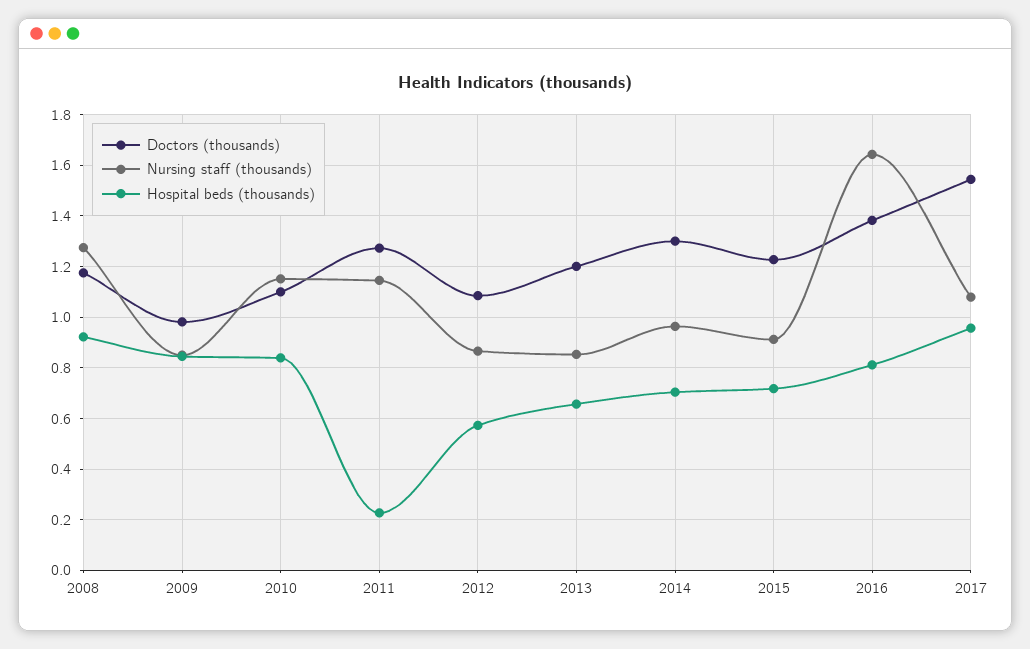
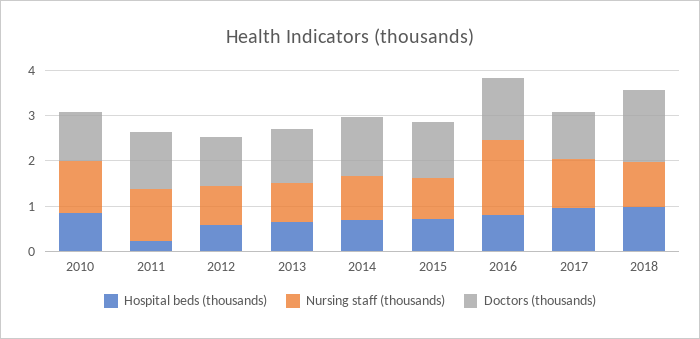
Doctors (thousands), 2008: 1.175 -> none
Nursing staff (thousands), 2008: 1.275 -> none
Hospital beds (thousands), 2008: 0.925 -> none
Doctors (thousands), 2009: 0.975 -> none
Nursing staff (thousands), 2009: 0.85 -> none
Hospital beds (thousands), 2009: 0.85 -> none
Doctors (thousands), 2017: 1.55 -> 1
Hospital beds (thousands), 2018: none -> 1
Nursing staff (thousands), 2018: none -> 1
Doctors (thousands), 2018: none -> 1.6

